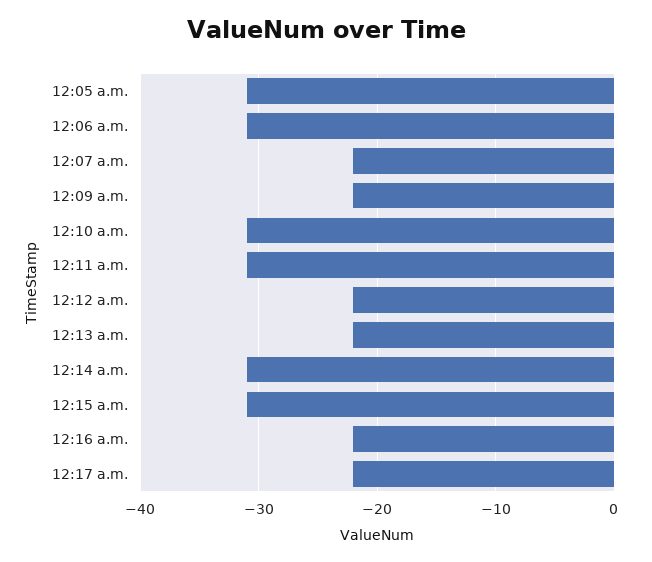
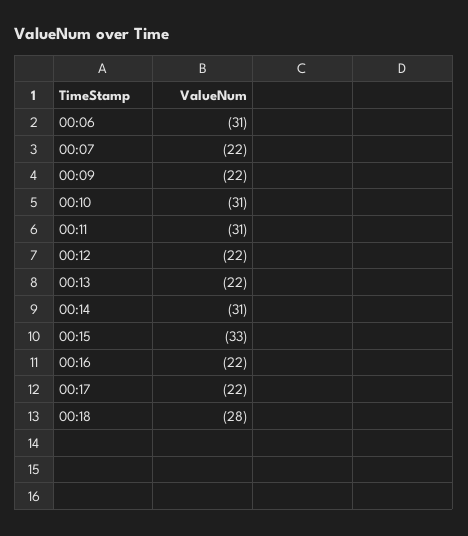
12:05 a.m.: -31 -> none
12:15 a.m.: -31 -> -33
00:18: none -> -28

